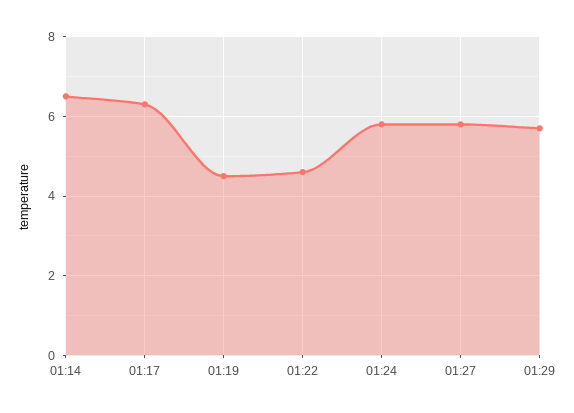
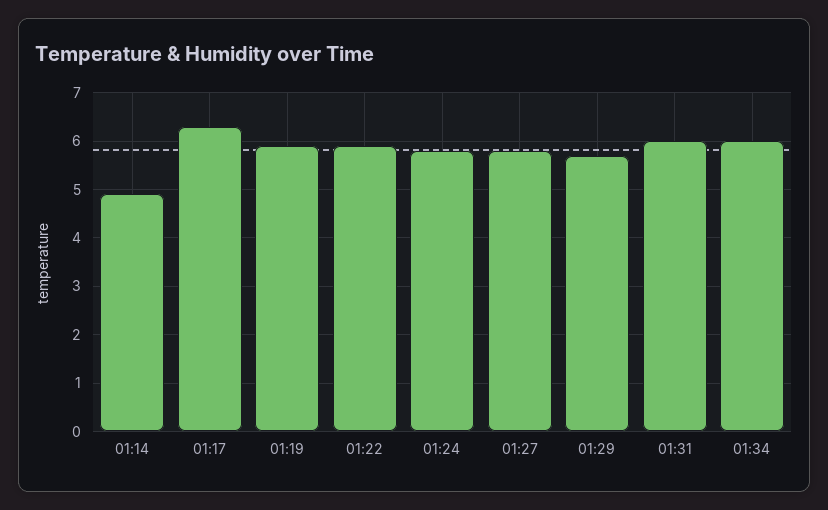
01:14: 6.5 -> 5
01:19: 4.5 -> 6
01:22: 4.5 -> 6
01:31: none -> 6
01:34: none -> 6

